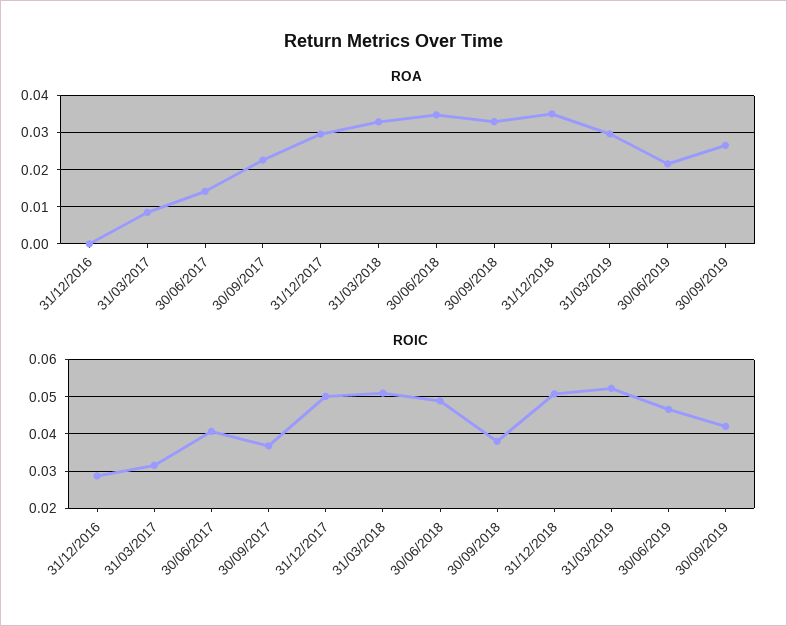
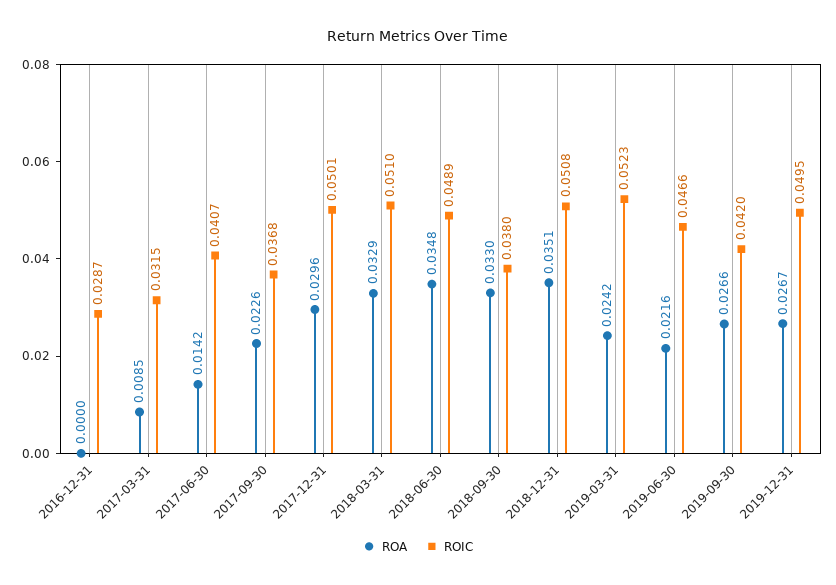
ROA, 31/03/2019: 0.03 -> 0.0242
ROA, 2019-12-31: none -> 0.0267
ROIC, 2019-12-31: none -> 0.0495

